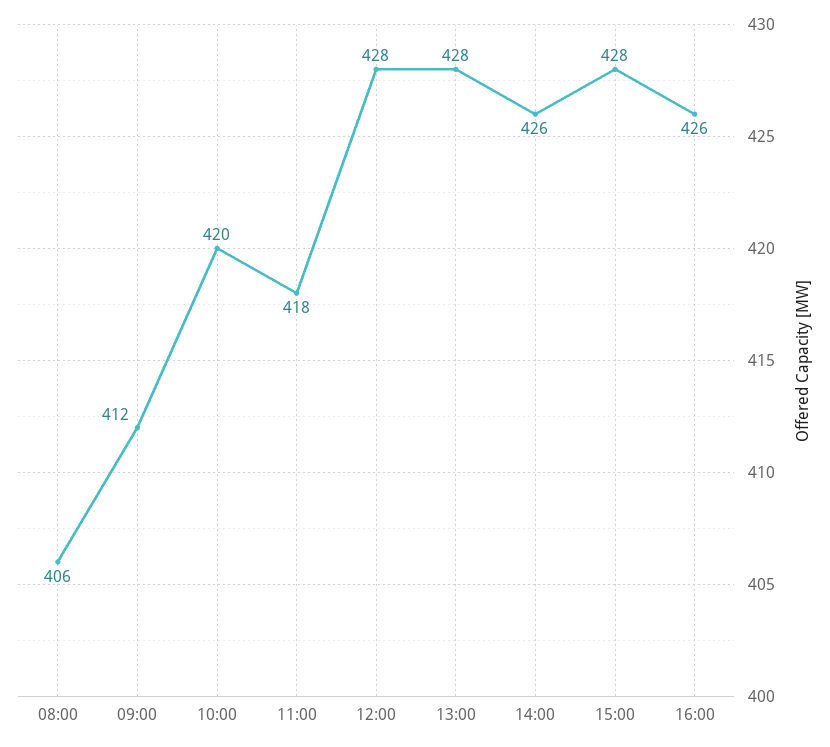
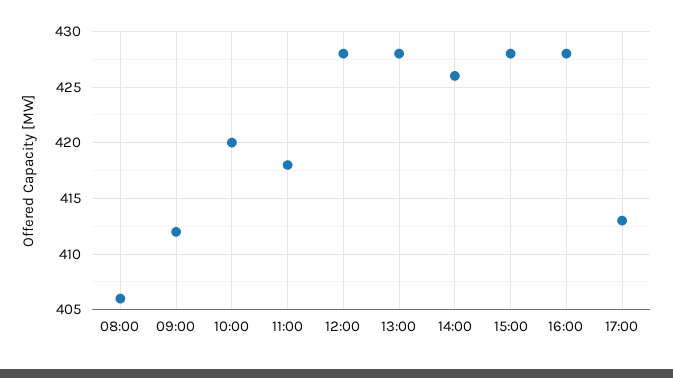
16:00: 426 -> 428
17:00: none -> 413

